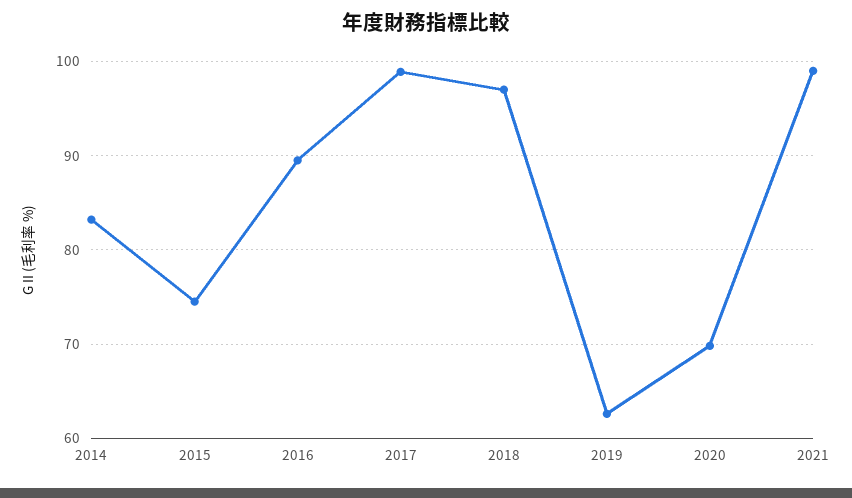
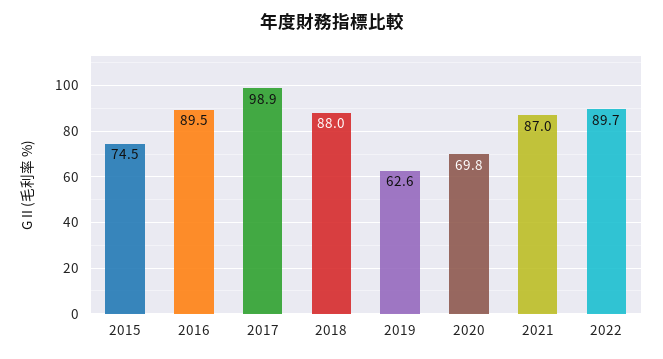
2014: 83 -> none
2018: 97 -> 88
2021: 99 -> 87
2022: none -> 89.7

